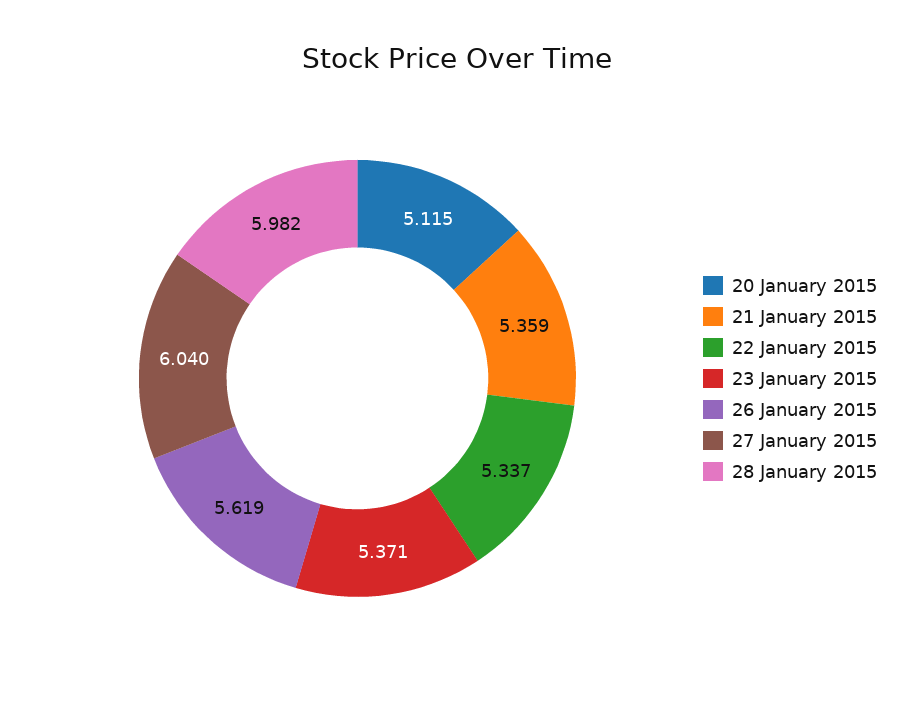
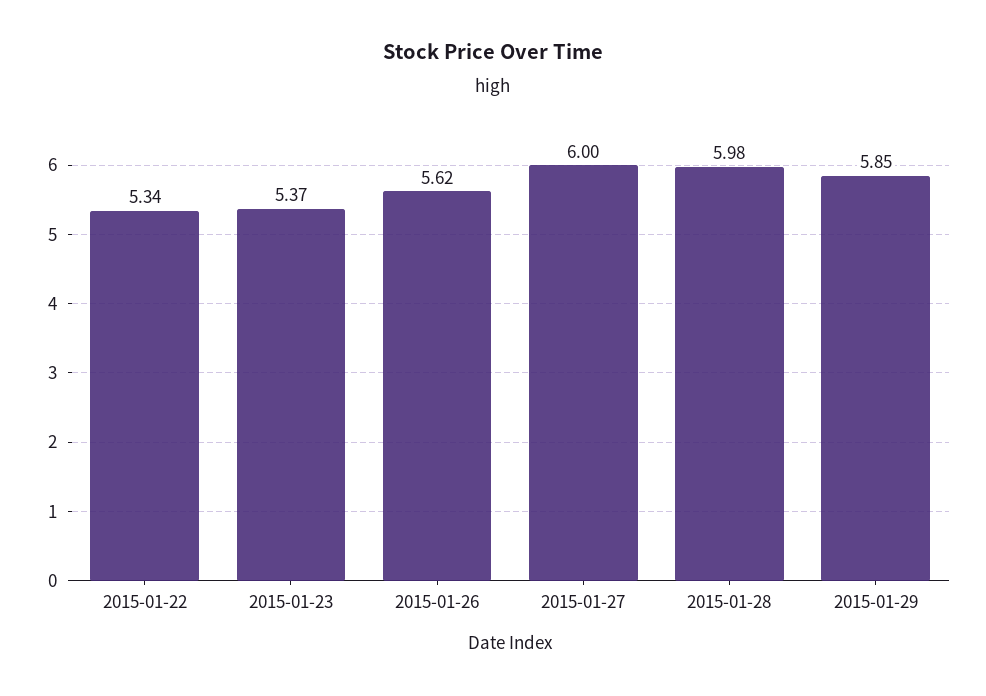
20 January 2015: 5.115 -> none
21 January 2015: 5.359 -> none
27 January 2015: 6.04 -> 6
2015-01-29: none -> 5.85

